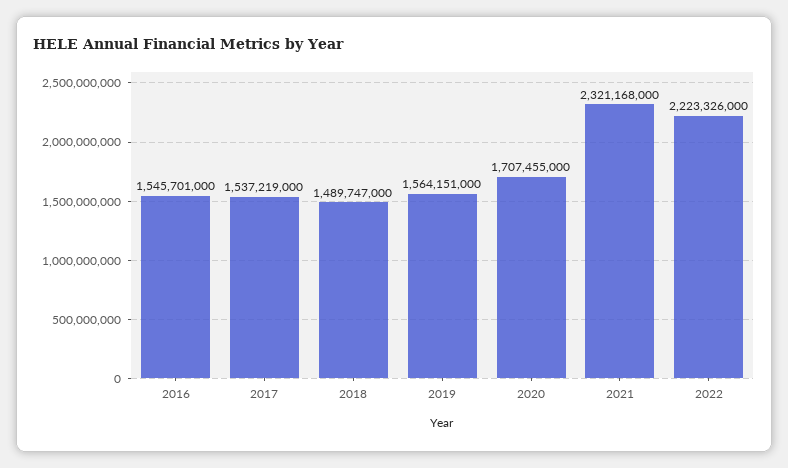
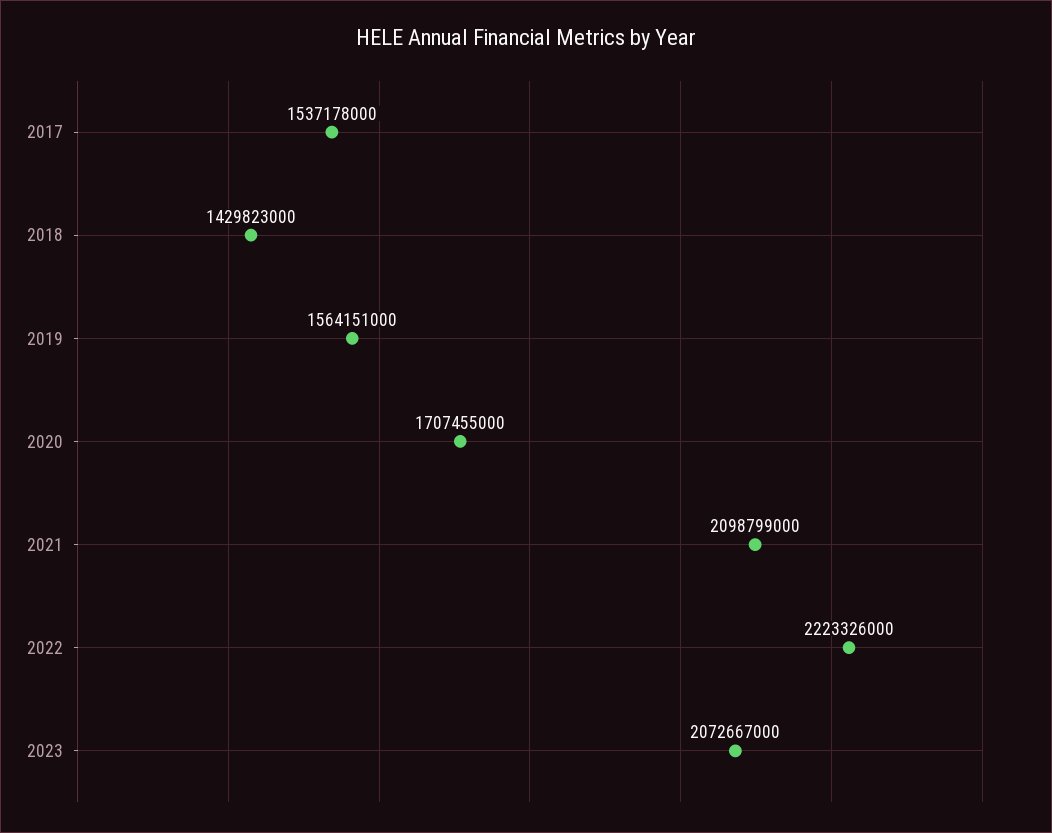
2016: 1545701000 -> none
2017: 1537219000 -> 1537178000
2018: 1489747000 -> 1429823000
2021: 2321168000 -> 2098799000
2023: none -> 2072667000

